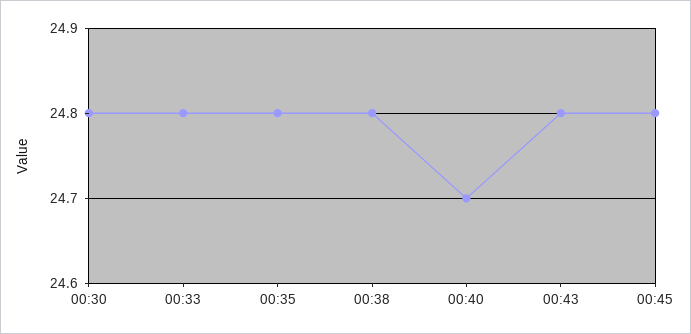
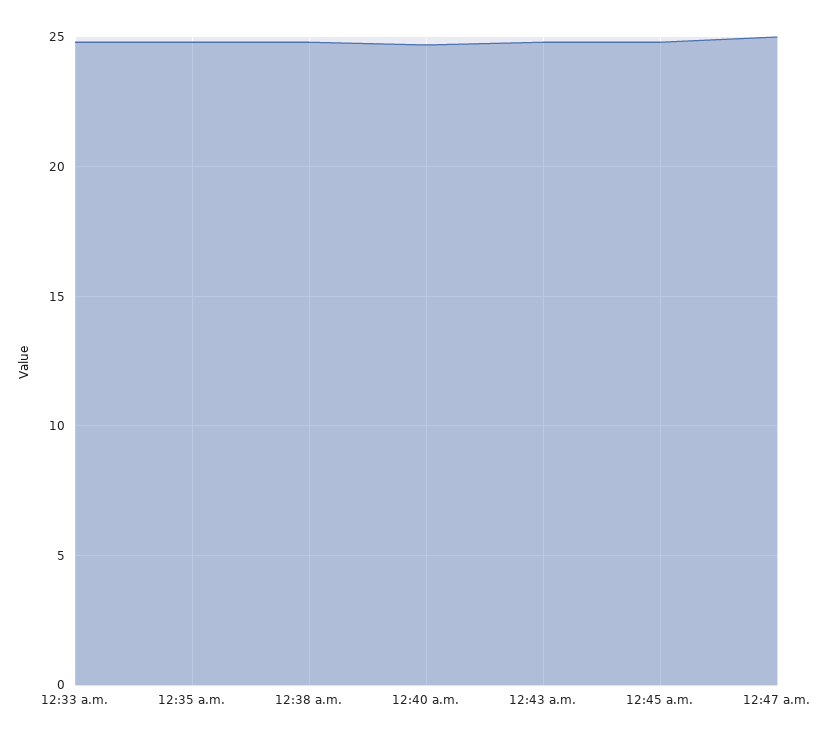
00:30: 24.8 -> none
12:47 a.m.: none -> 25

